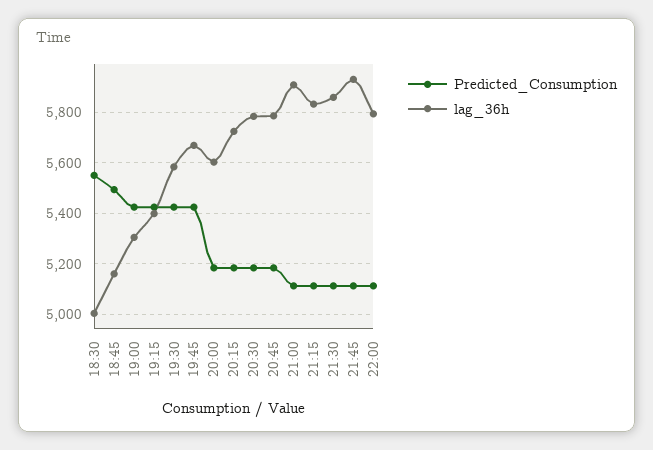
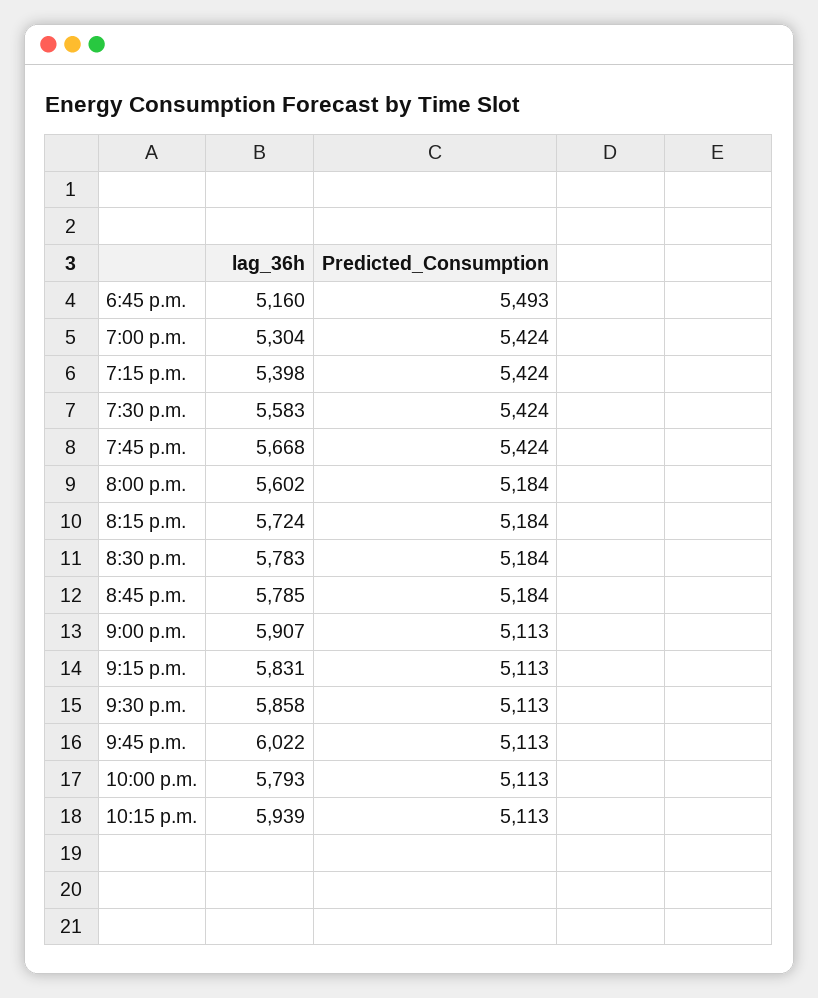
Predicted_Consumption, 18:30: 5550 -> none
lag_36h, 18:30: 5000 -> none
lag_36h, 21:45: 5925 -> 6022
lag_36h, 10:15 p.m.: none -> 5939
Predicted_Consumption, 10:15 p.m.: none -> 5113

